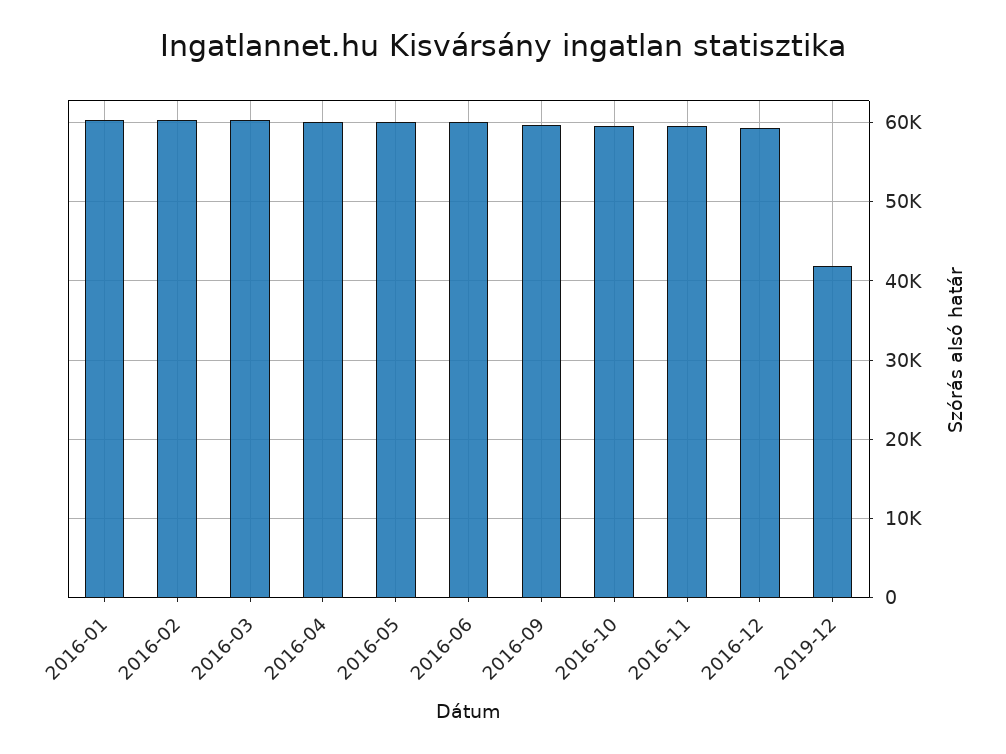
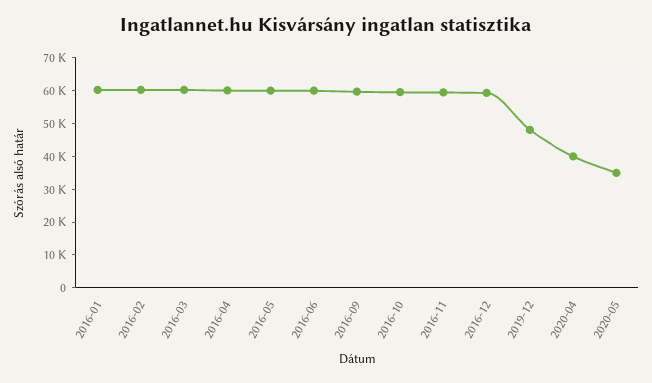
2019-12: 42000 -> 47500
2020-04: none -> 40000
2020-05: none -> 35000

